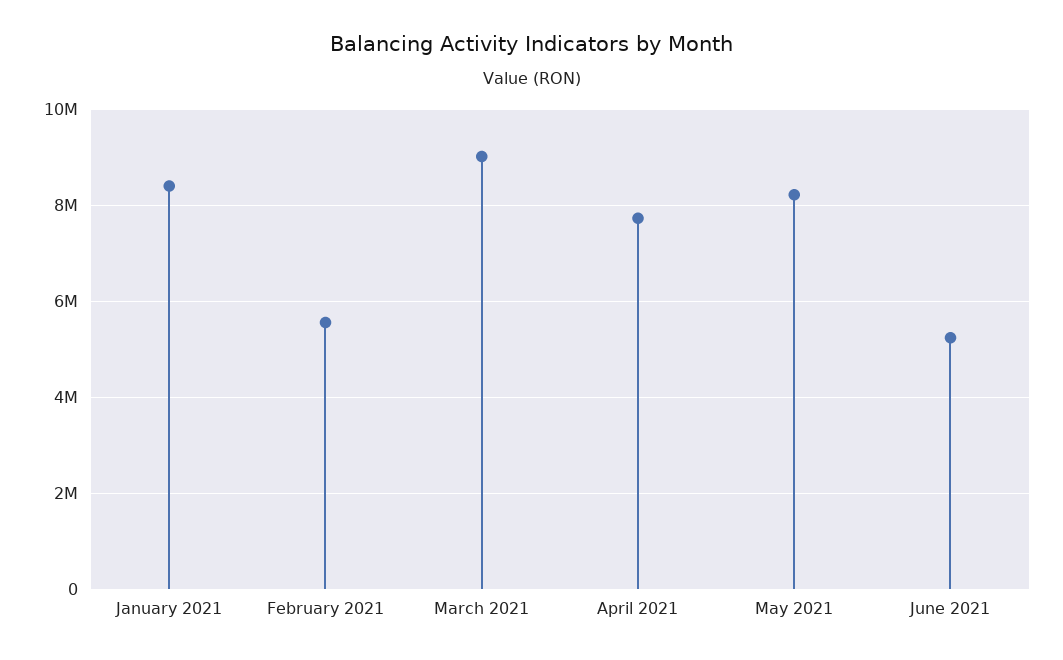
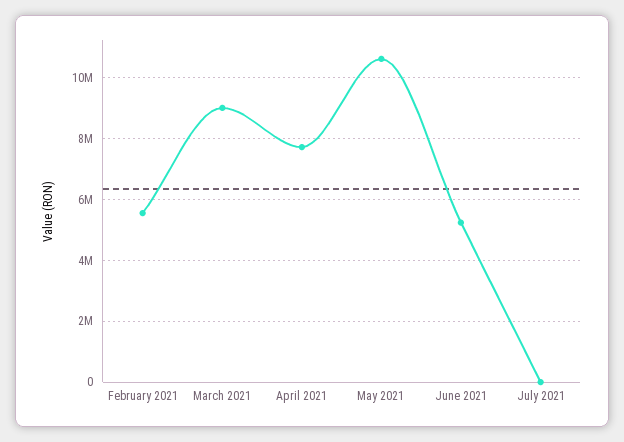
January 2021: 8400000 -> none
May 2021: 8200000 -> 10600000
July 2021: none -> 0

